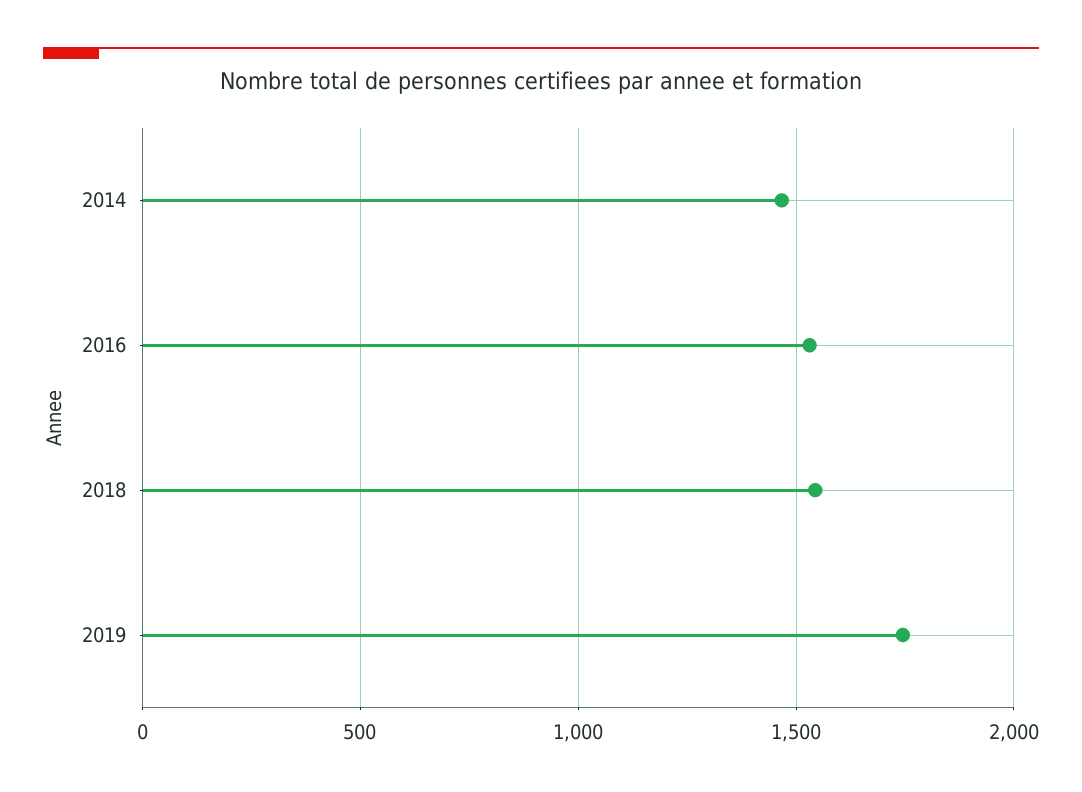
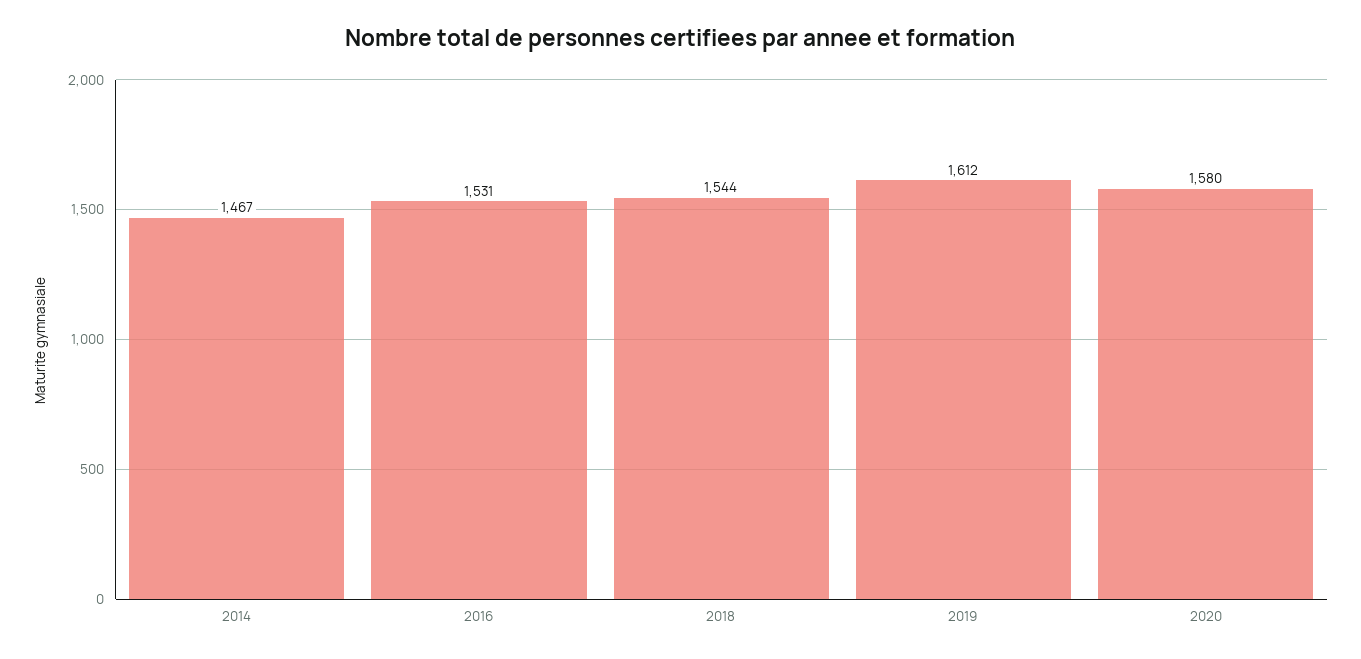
2019: 1750 -> 1612
2020: none -> 1580

